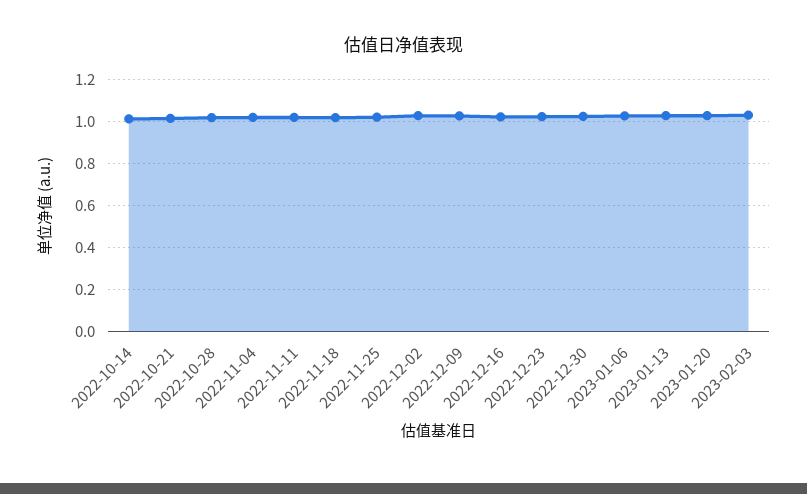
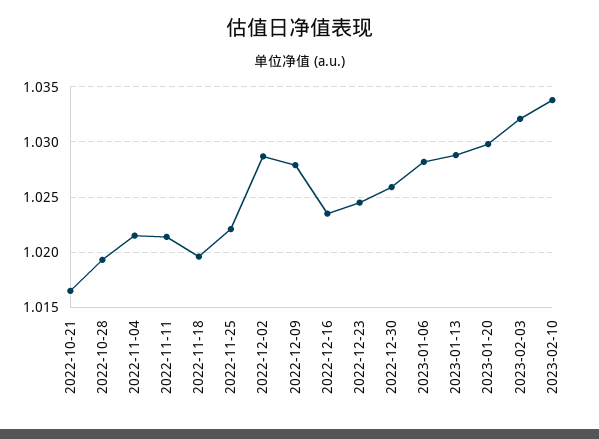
2022-10-14: 1 -> none
2023-02-10: none -> 1.034

